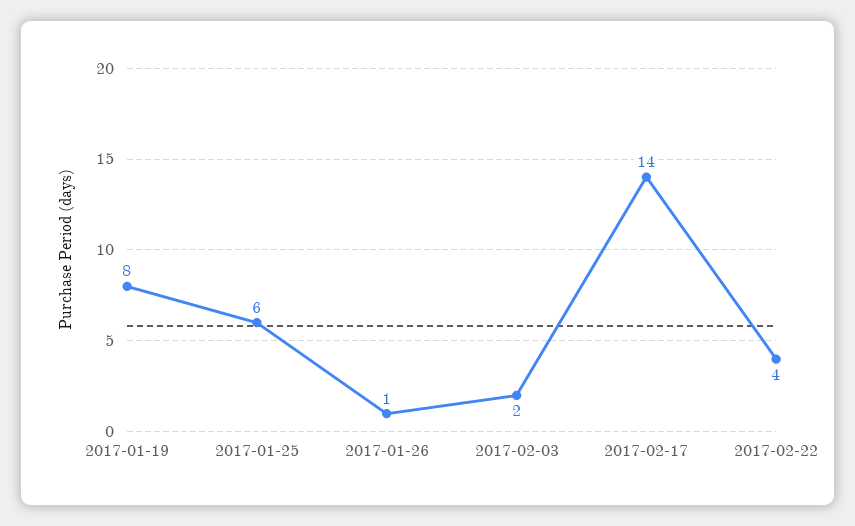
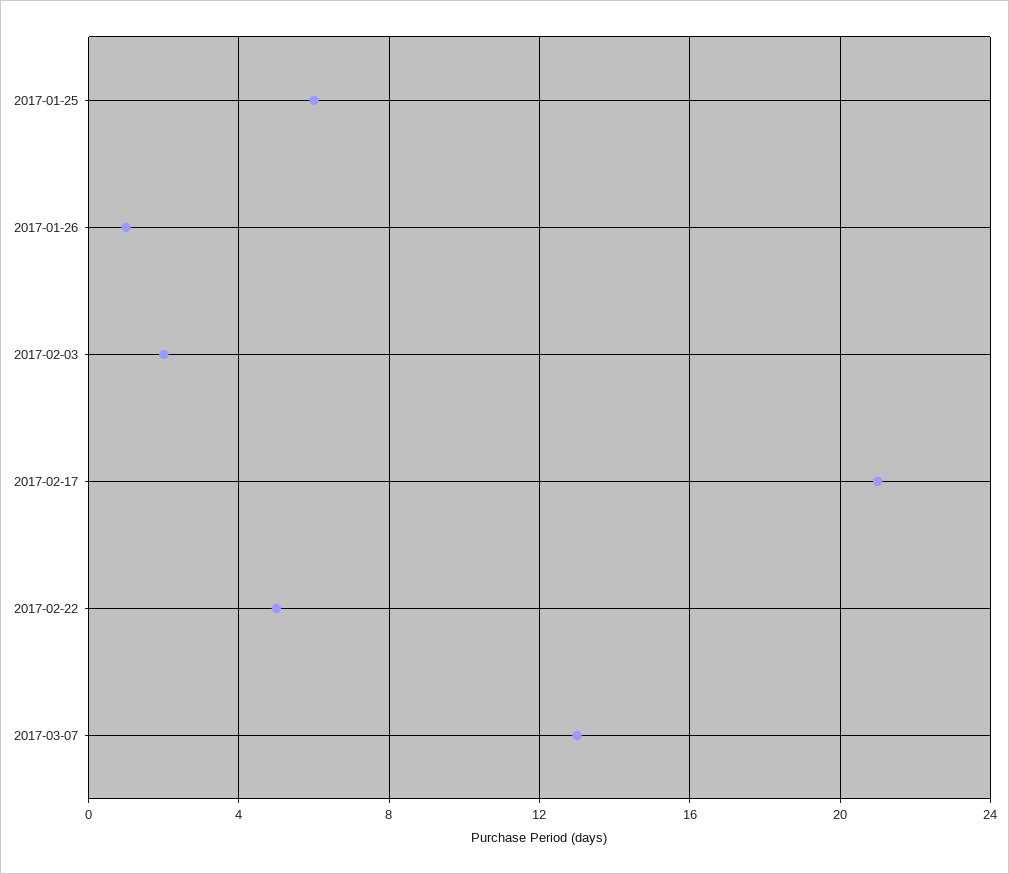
2017-01-19: 8 -> none
2017-02-17: 14 -> 21
2017-02-22: 4 -> 5
2017-03-07: none -> 13

